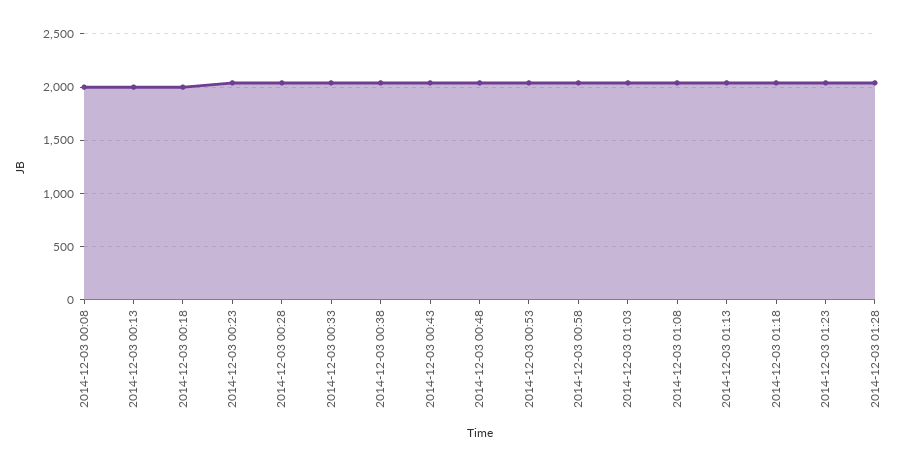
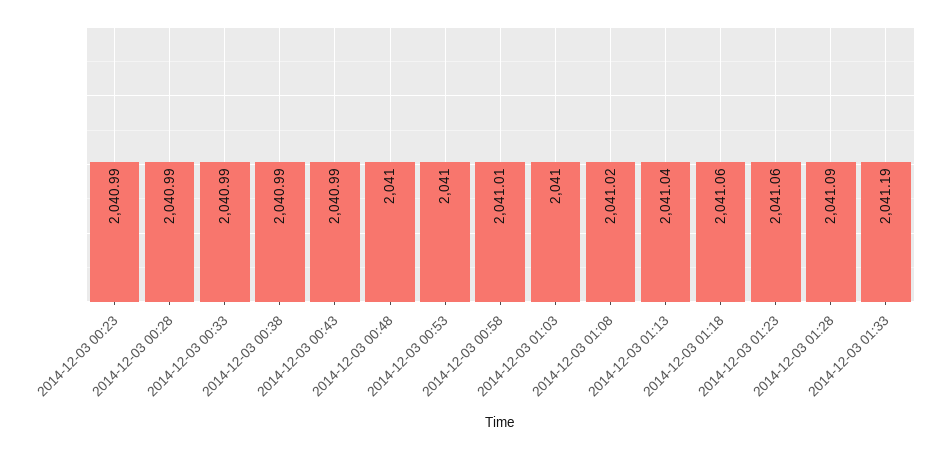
2014-12-03 00:08: 2000 -> none
2014-12-03 00:13: 2000 -> none
2014-12-03 00:18: 2000 -> none
2014-12-03 01:33: none -> 2041.19

